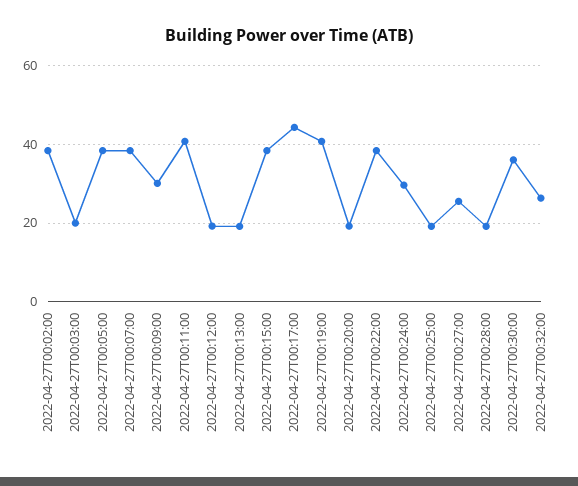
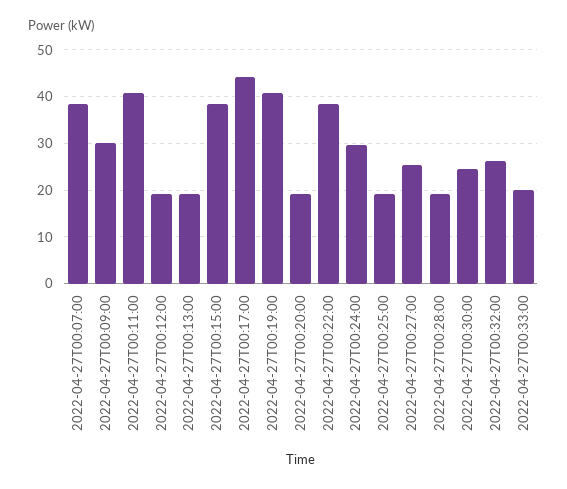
2022-04-27T00:02:00: 38 -> none
2022-04-27T00:03:00: 20 -> none
2022-04-27T00:05:00: 38 -> none
2022-04-27T00:30:00: 36 -> 24
2022-04-27T00:33:00: none -> 20

